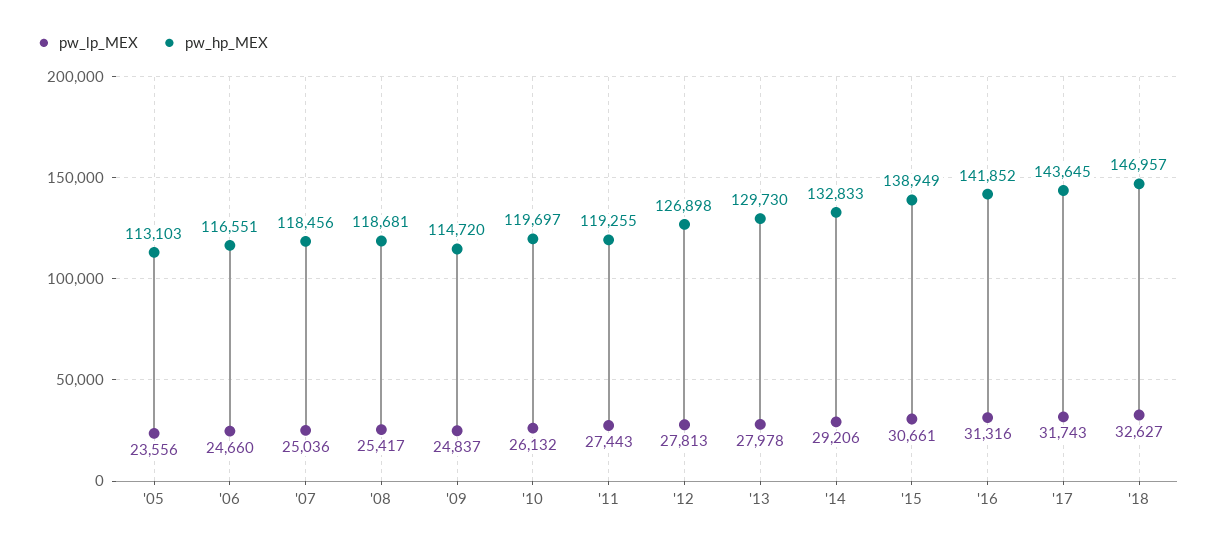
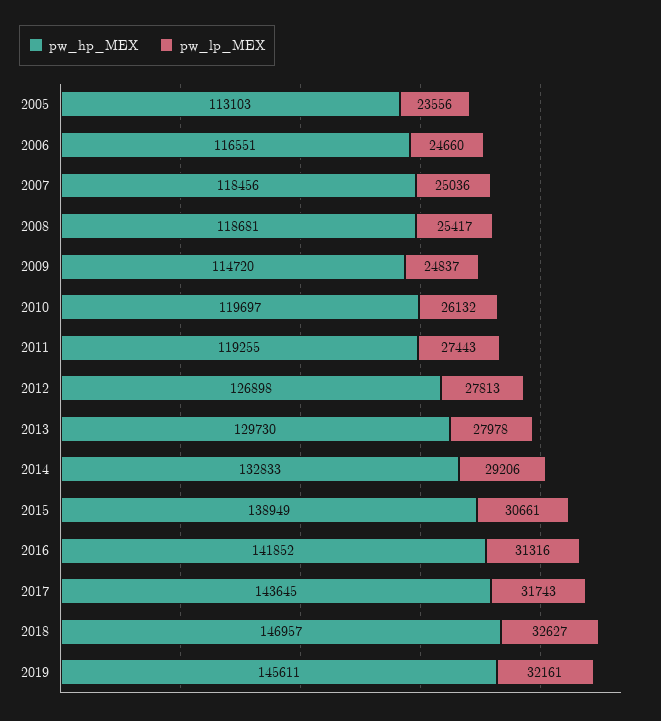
pw_hp_MEX, 2019: none -> 145611
pw_lp_MEX, 2019: none -> 32161

